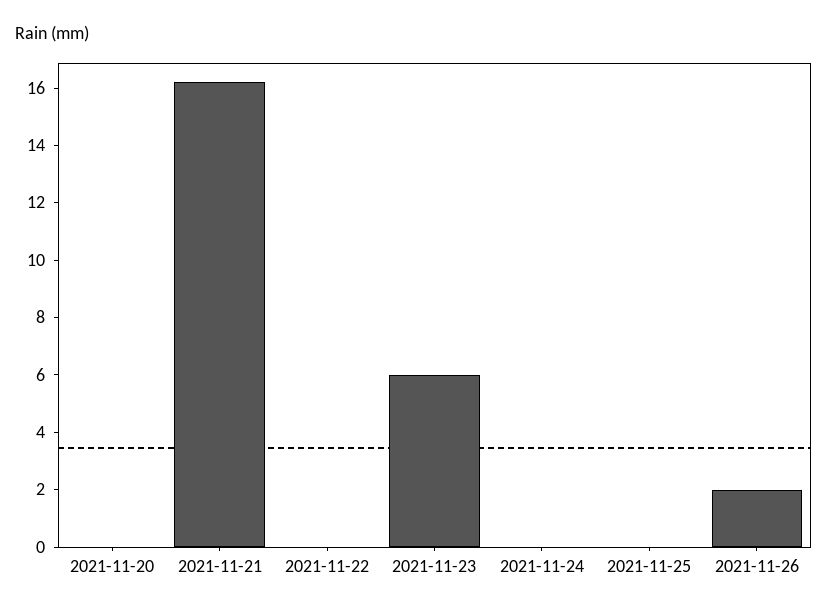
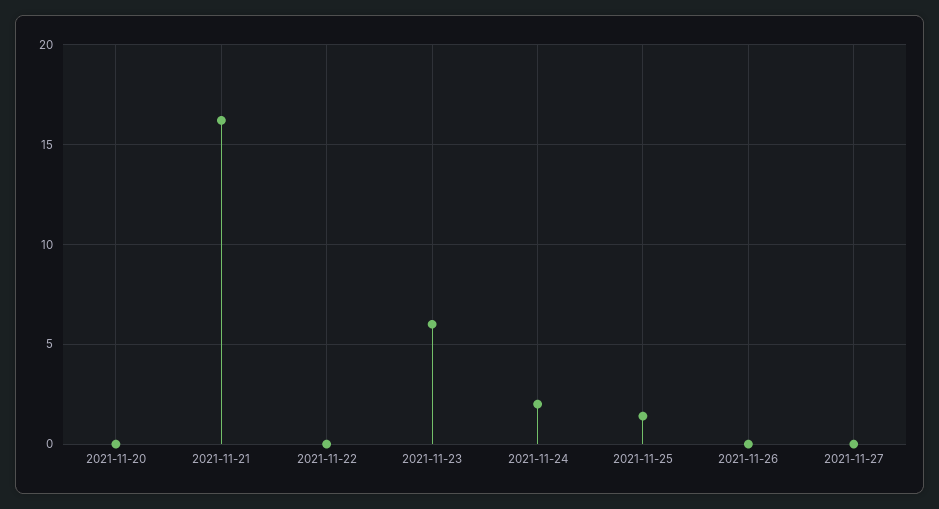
2021-11-24: 0 -> 2
2021-11-25: 0 -> 1.5
2021-11-26: 2 -> 0
2021-11-27: none -> 0

